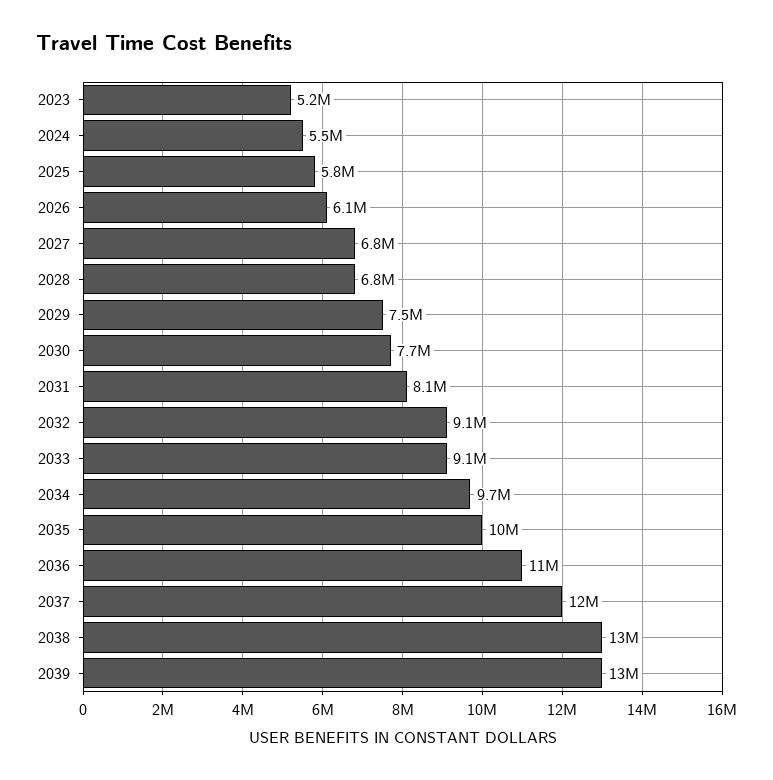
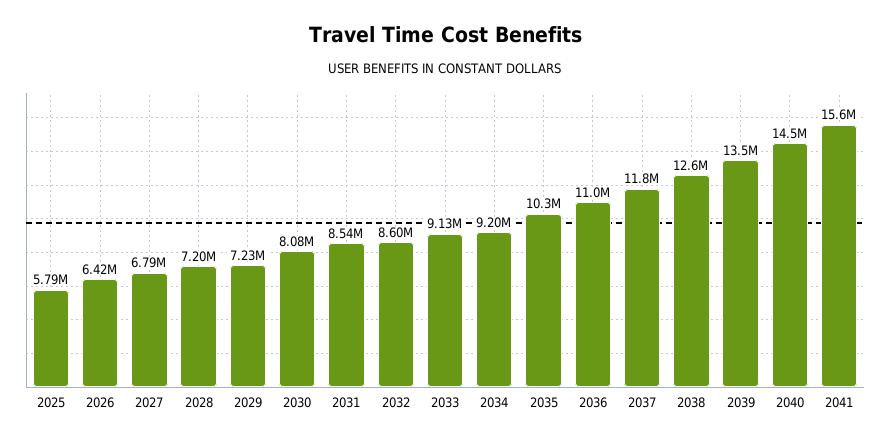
2023: 5200000 -> none
2024: 5500000 -> none
2026: 6100000 -> 6420000
2028: 6800000 -> 7200000
2029: 7500000 -> 7230000
2030: 7700000 -> 8080000
2031: 8100000 -> 8540000
2032: 9100000 -> 8600000
2034: 9700000 -> 9200000
2040: none -> 14500000
2041: none -> 15600000

